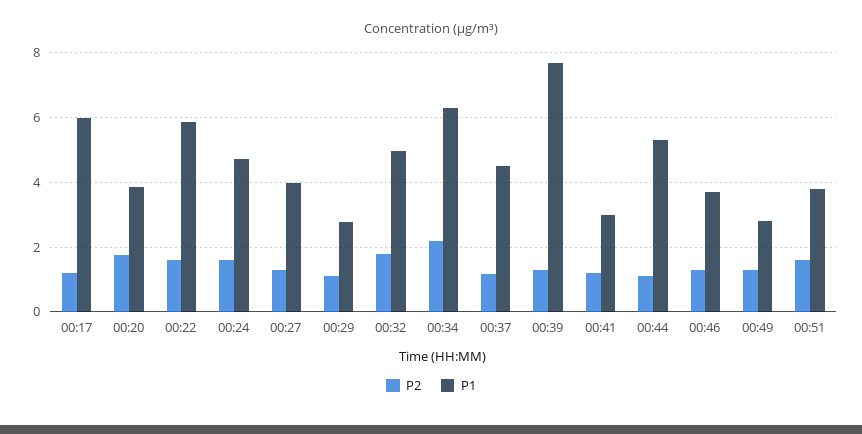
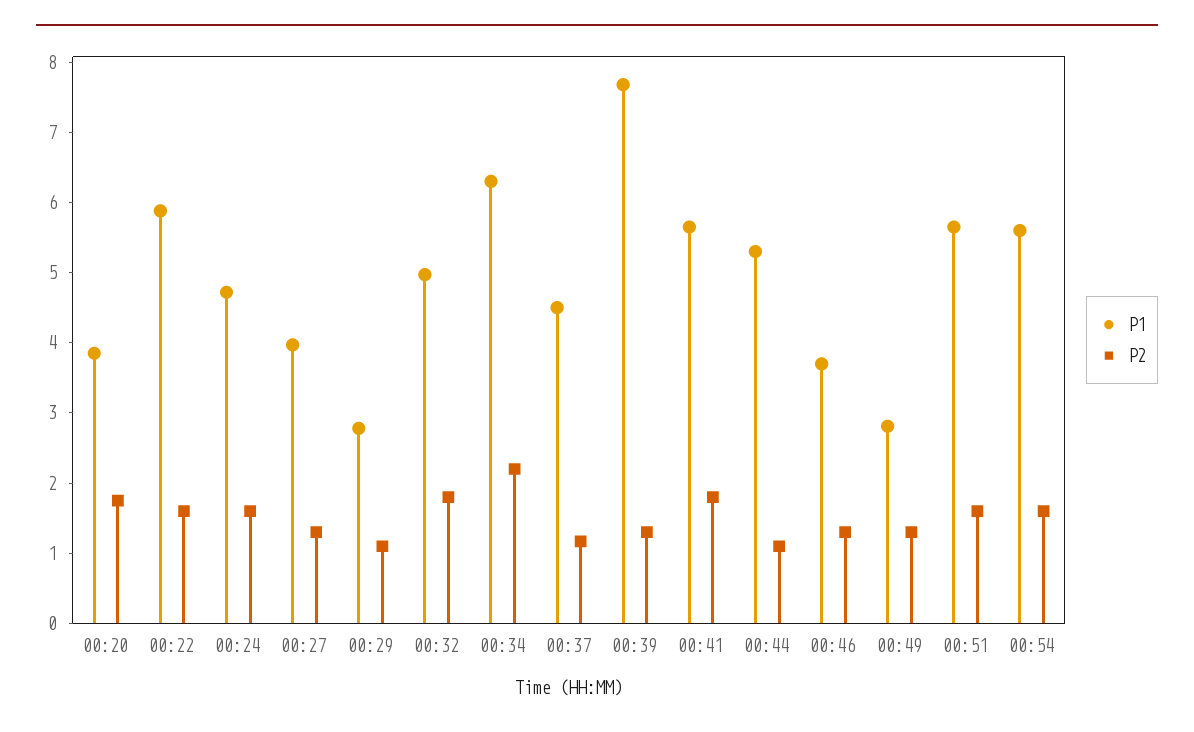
P2, 00:17: 1.2 -> none
P1, 00:17: 6 -> none
P2, 00:41: 1.2 -> 1.8
P1, 00:41: 3 -> 5.6
P1, 00:51: 3.8 -> 5.6
P1, 00:54: none -> 5.6
P2, 00:54: none -> 1.6

